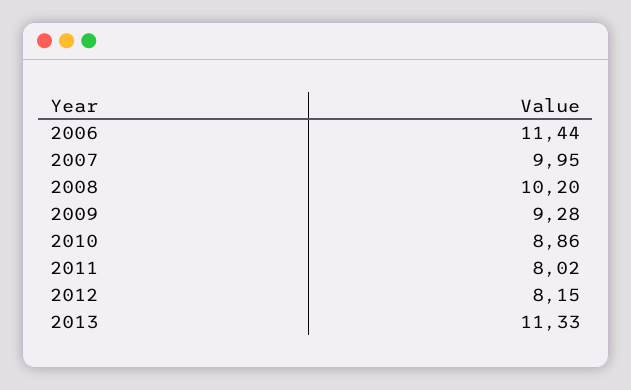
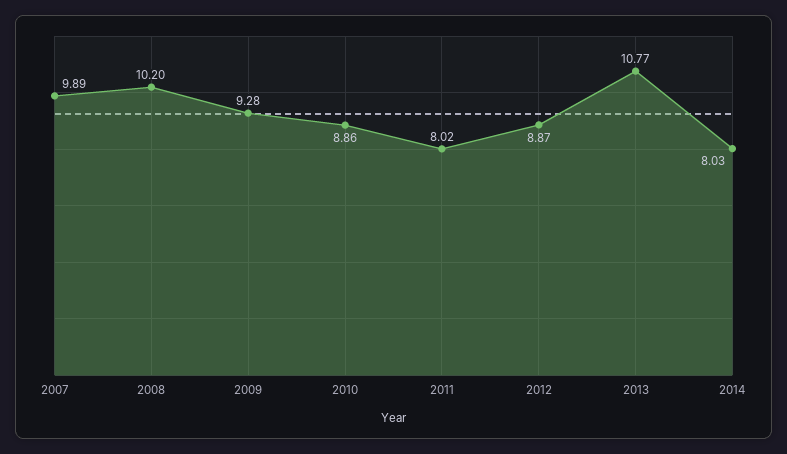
2006: 11.44 -> none
2007: 9.95 -> 9.89
2012: 8.15 -> 8.87
2013: 11.33 -> 10.77
2014: none -> 8.03

